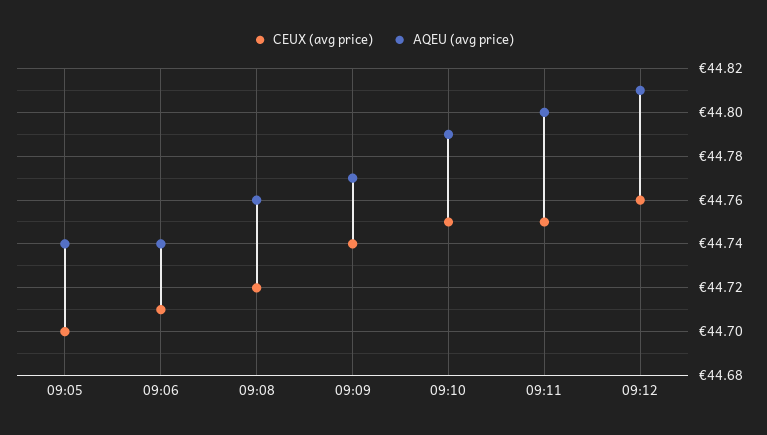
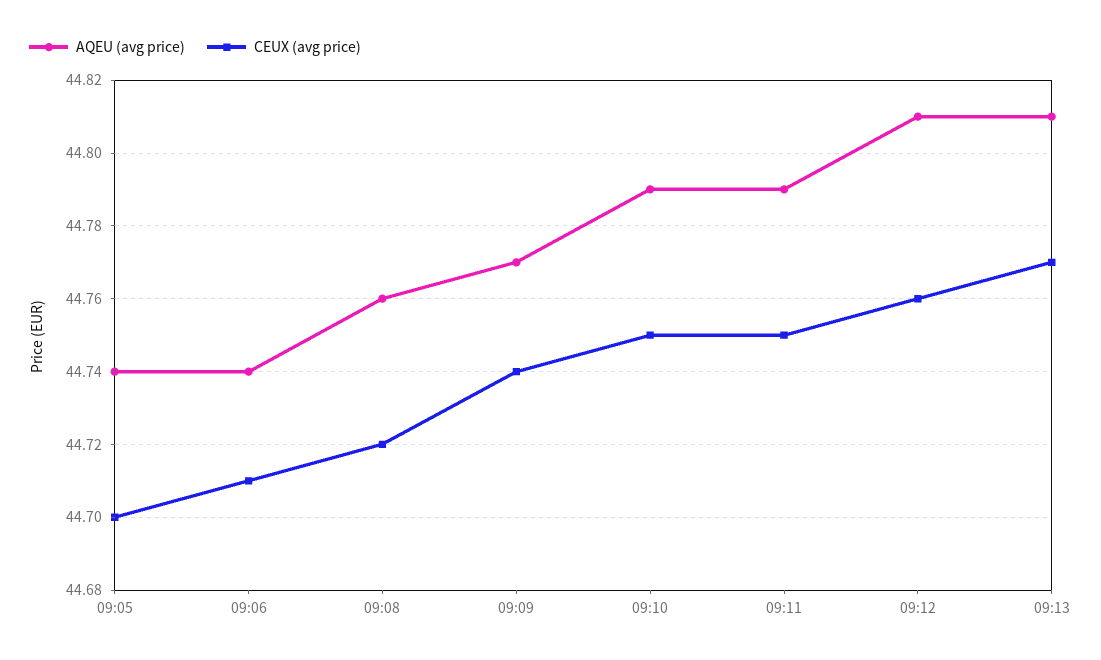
AQEU (avg price), 09:11: 44.8 -> 44.79
AQEU (avg price), 09:13: none -> 44.81
CEUX (avg price), 09:13: none -> 44.77

